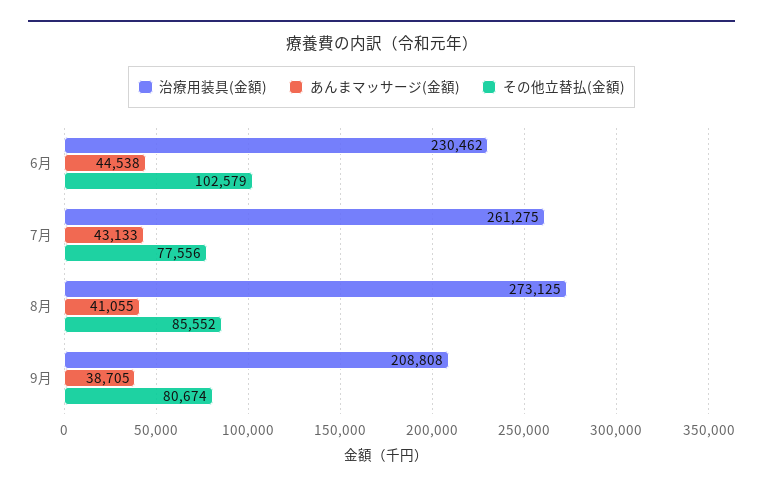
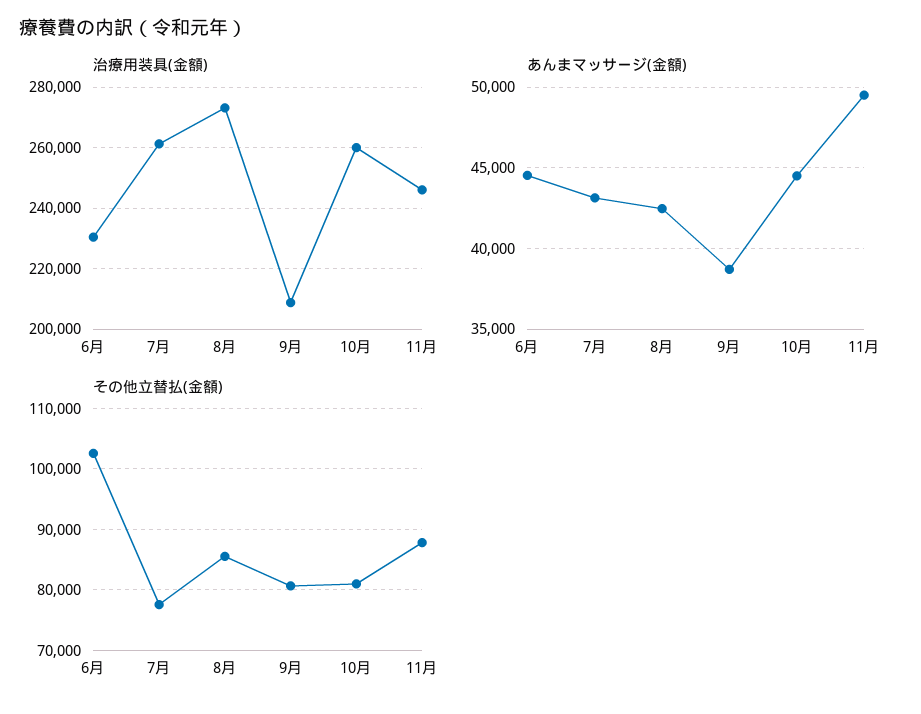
あんまマッサージ(金額), 8月: 41055 -> 42500
治療用装具(金額), 10月: none -> 260000
治療用装具(金額), 11月: none -> 246000
あんまマッサージ(金額), 10月: none -> 44500
あんまマッサージ(金額), 11月: none -> 49500
その他立替払(金額), 10月: none -> 81000
その他立替払(金額), 11月: none -> 88000

